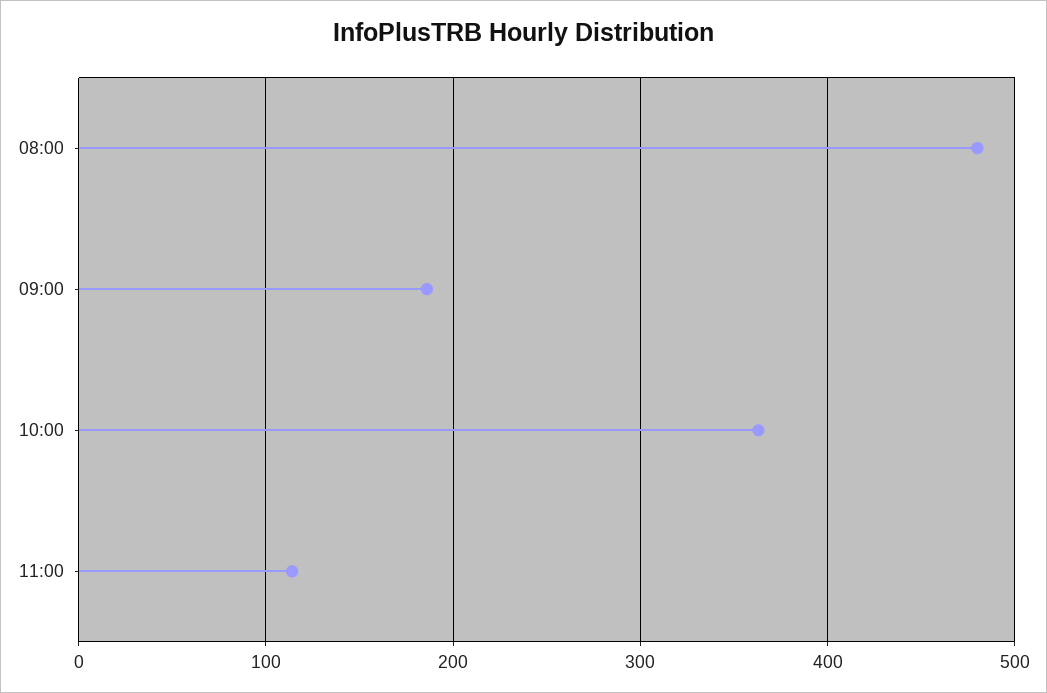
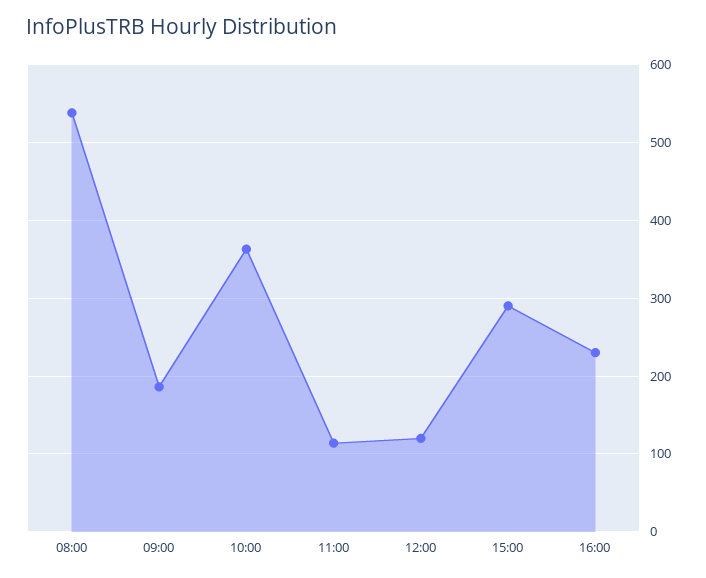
08:00: 480 -> 540
12:00: none -> 120
15:00: none -> 290
16:00: none -> 230

